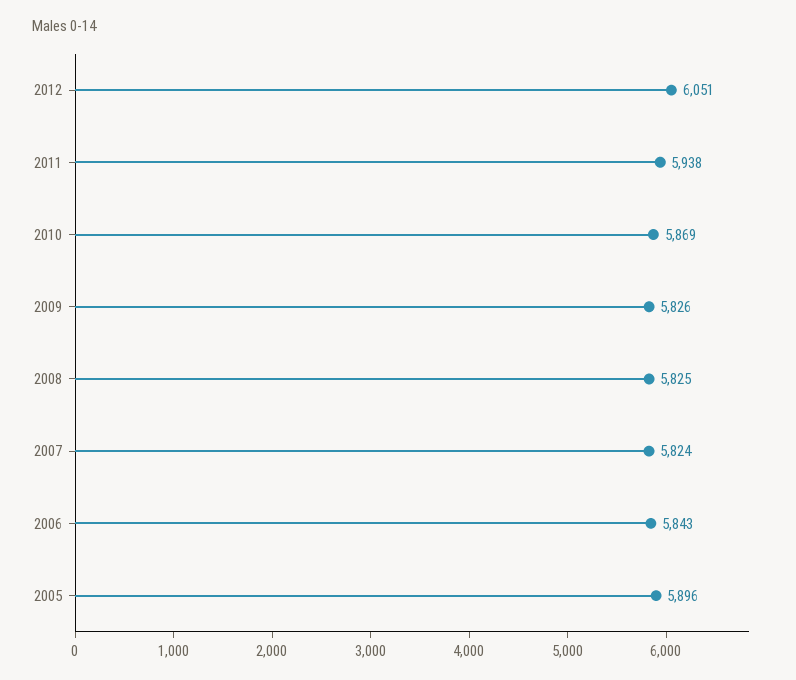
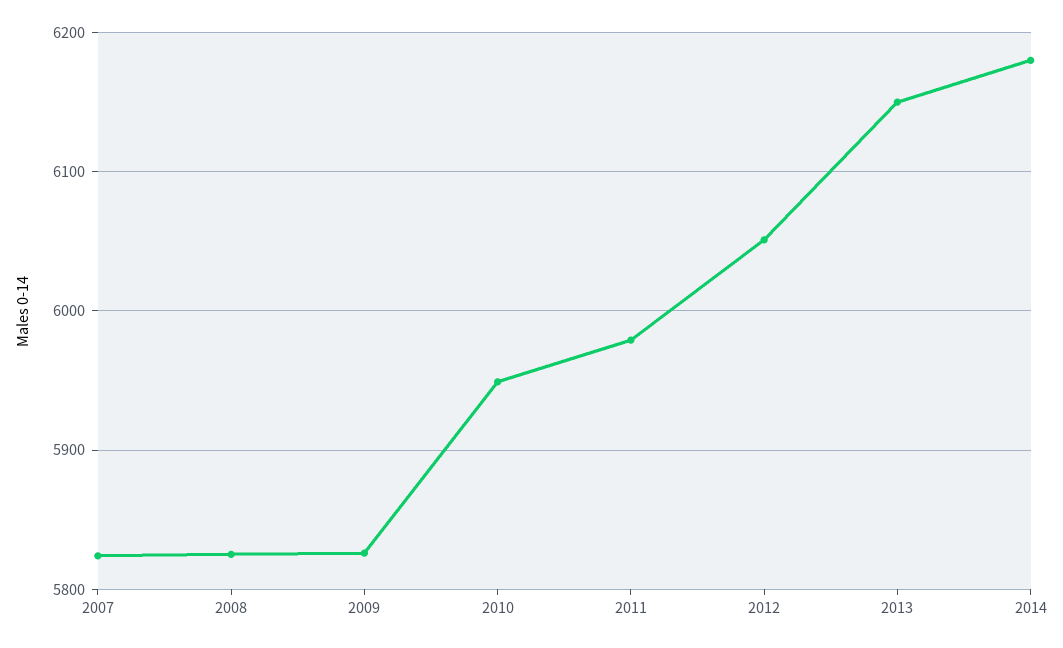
2011: 5938 -> 5980
2010: 5869 -> 5950
2006: 5843 -> none
2005: 5896 -> none
2013: none -> 6150
2014: none -> 6180

